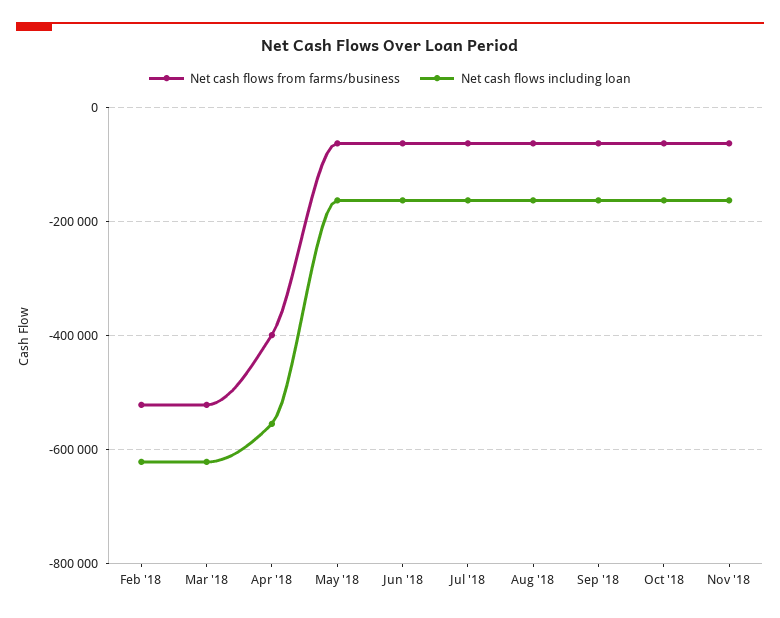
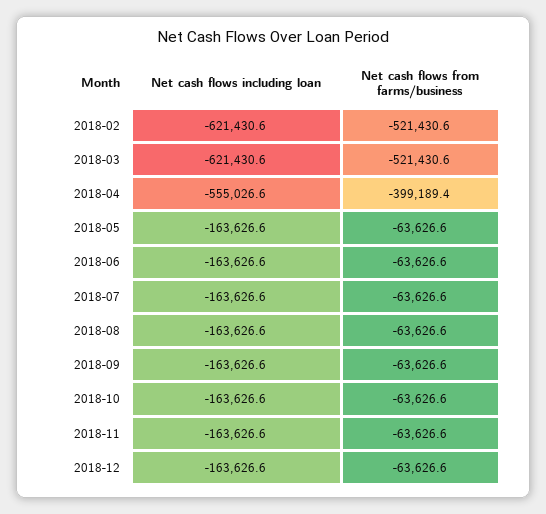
Net cash flows including loan, 2018-12: none -> -163626.6
Net cash flows from farms/business, 2018-12: none -> -63626.6

